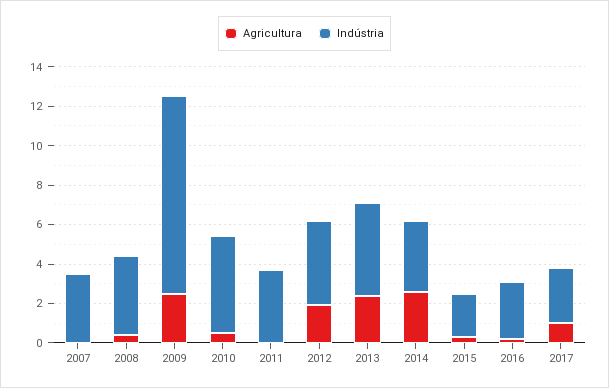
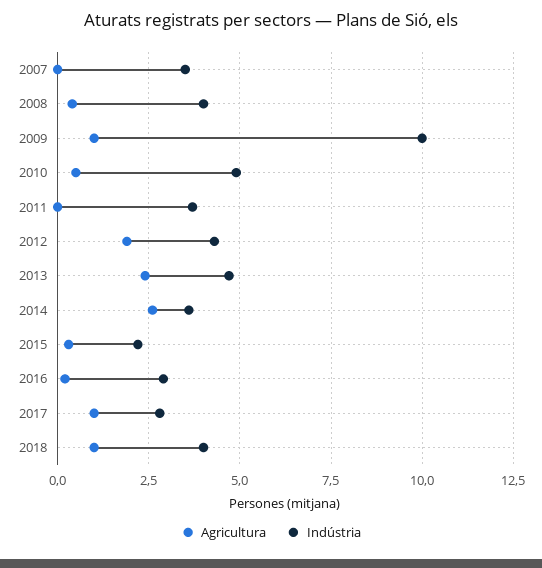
Agricultura, 2009: 2.5 -> 1
Agricultura, 2018: none -> 1
Indústria, 2018: none -> 4

